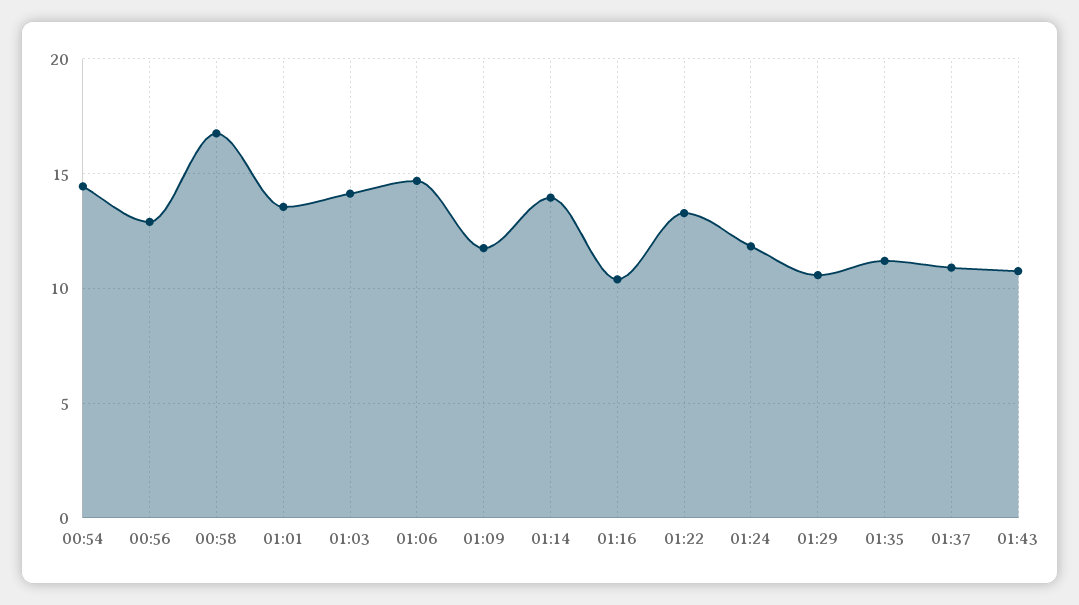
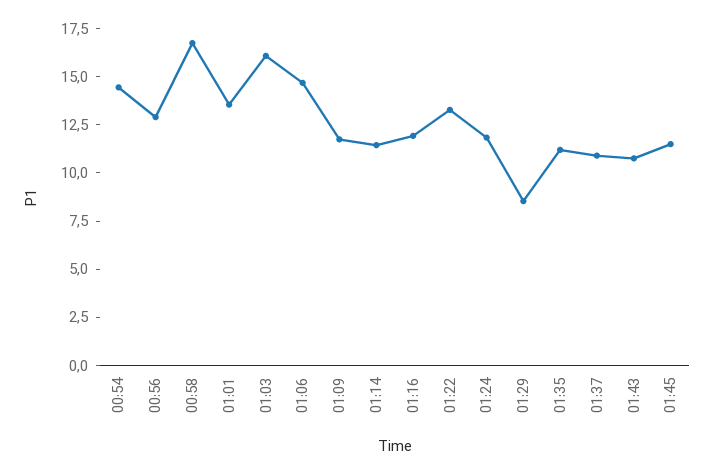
01:03: 14 -> 16
01:14: 14 -> 11.5
01:16: 10.5 -> 12
01:29: 10.5 -> 8.5
01:45: none -> 11.5

